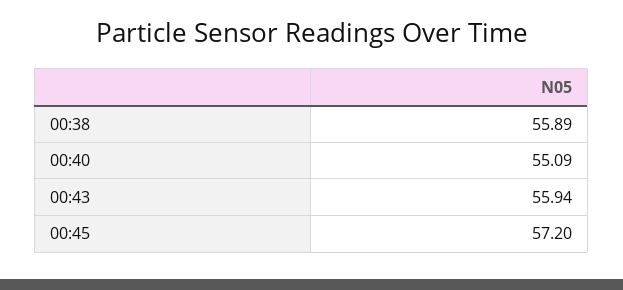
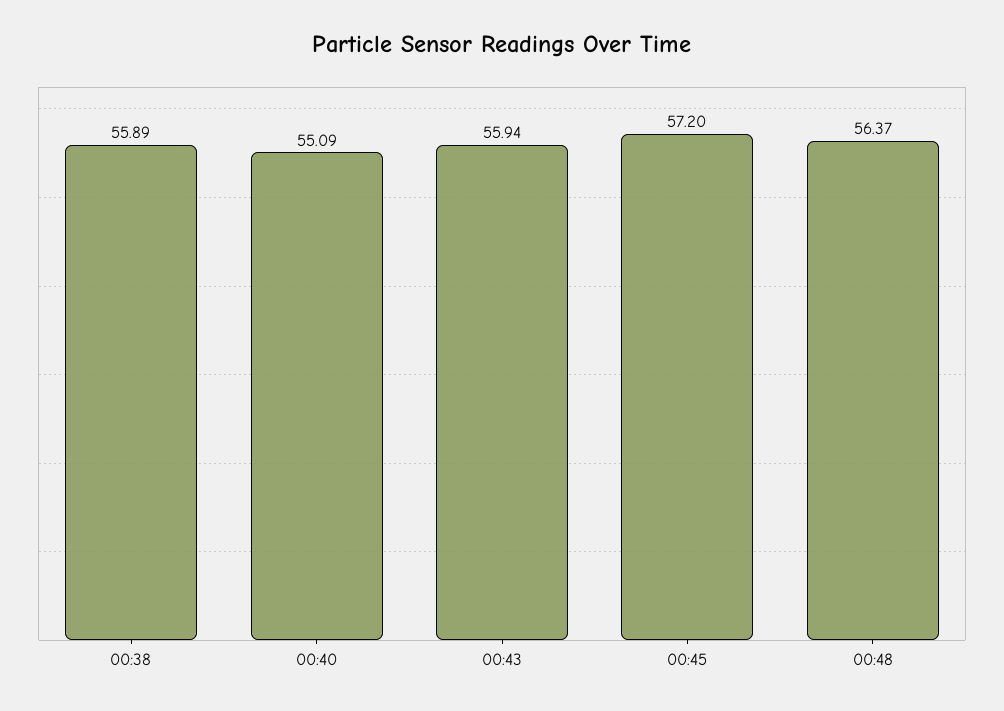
00:48: none -> 56.37

